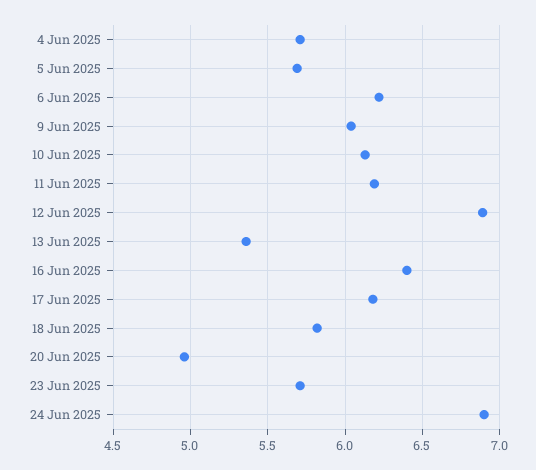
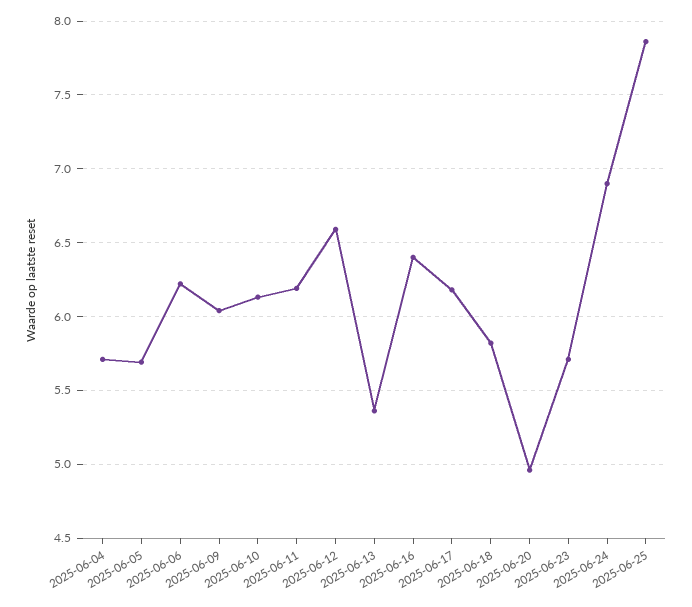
12 Jun 2025: 6.9 -> 6.6
2025-06-25: none -> 7.85

